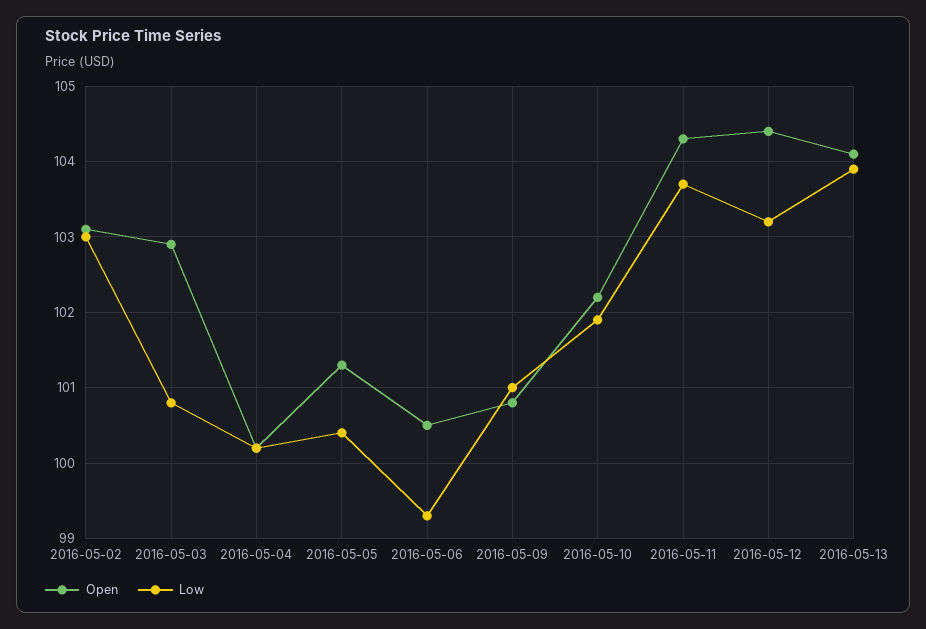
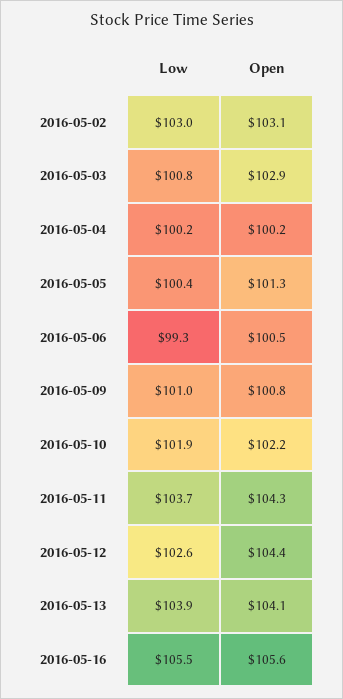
Low, 2016-05-12: 103.2 -> 102.6
Low, 2016-05-16: none -> 105.5
Open, 2016-05-16: none -> 105.6

